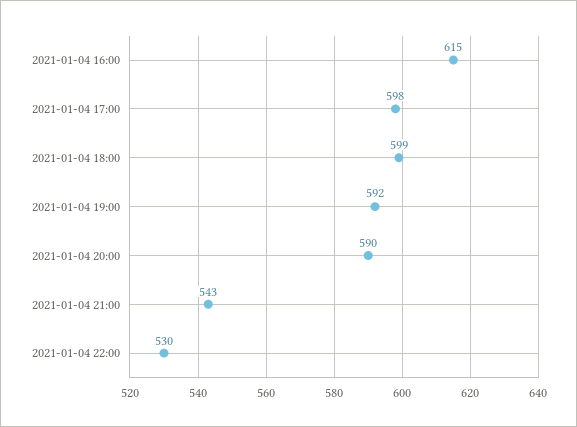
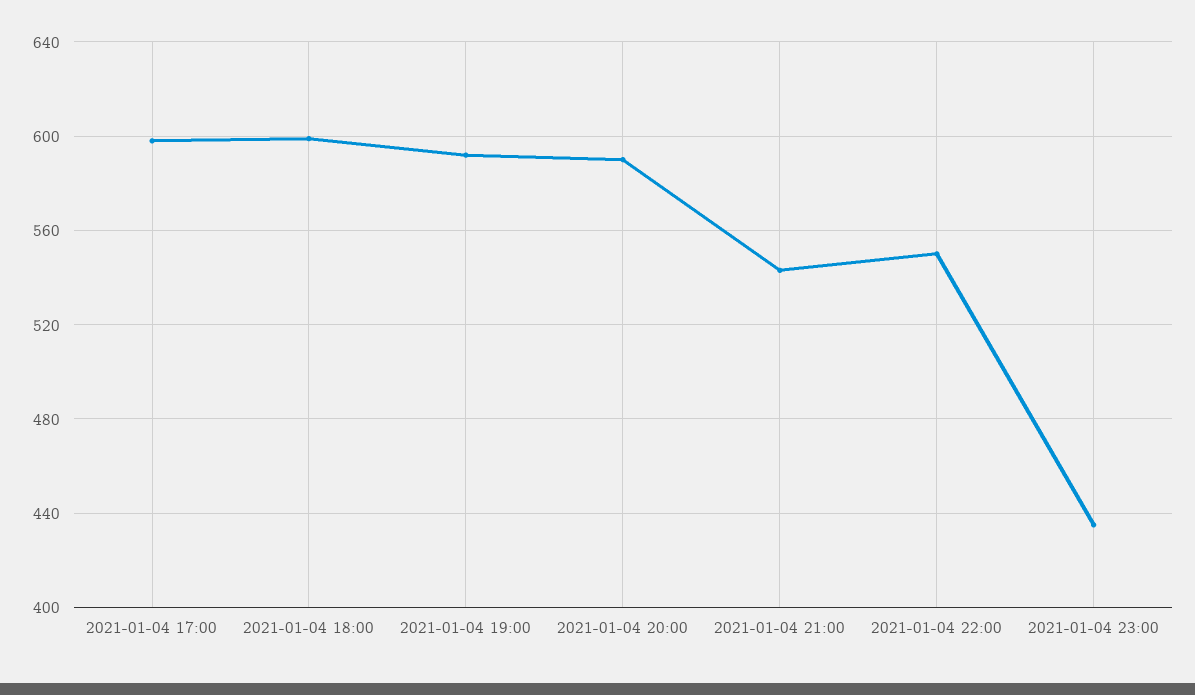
2021-01-04 16:00: 615 -> none
2021-01-04 22:00: 530 -> 550
2021-01-04 23:00: none -> 435

